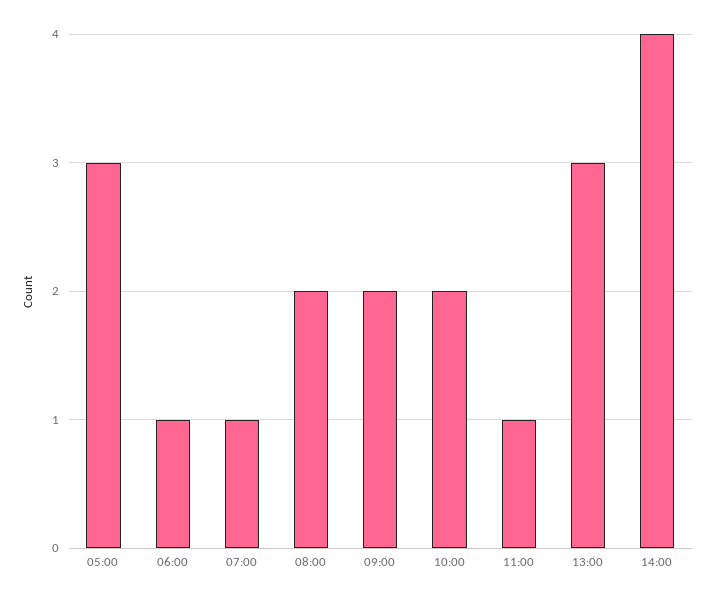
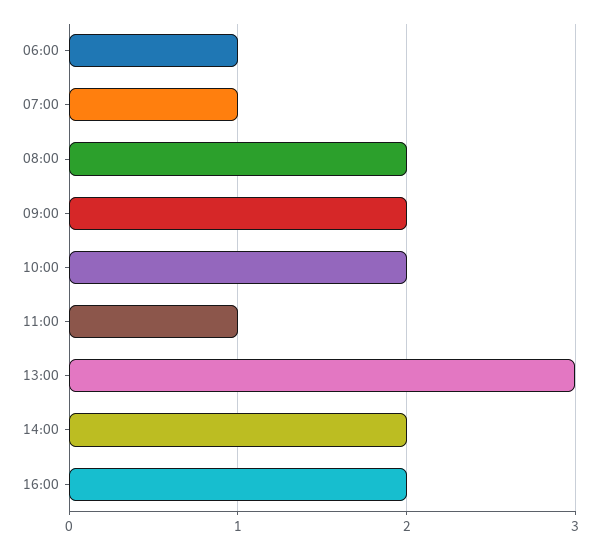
05:00: 3 -> none
14:00: 4 -> 2
16:00: none -> 2

